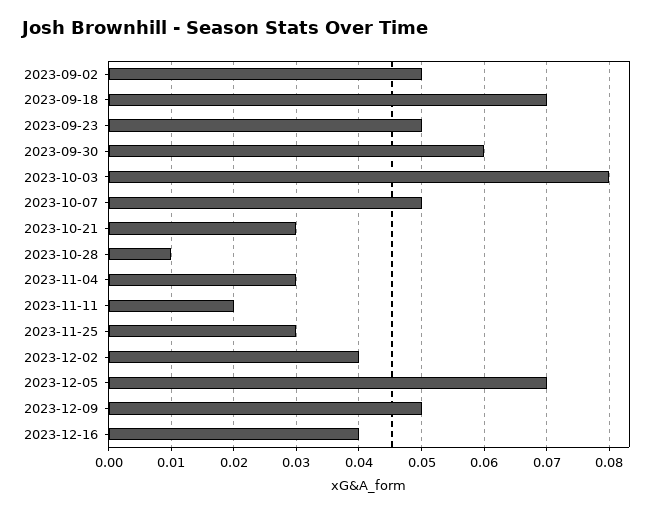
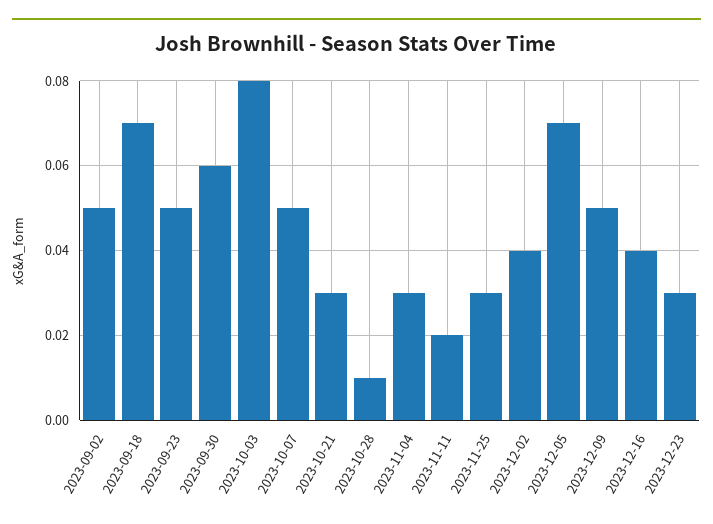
2023-12-23: none -> 0.03

